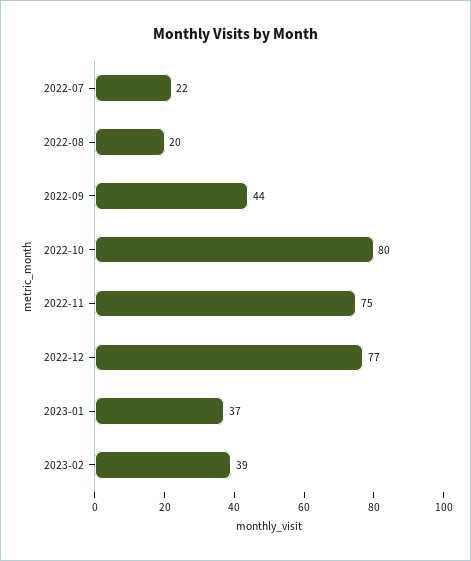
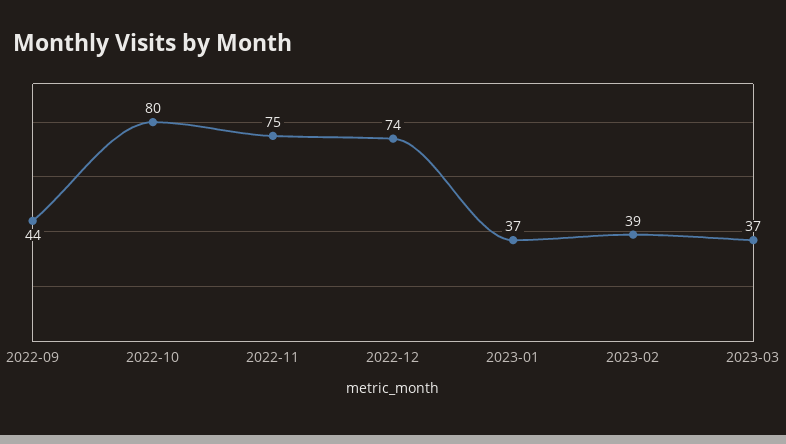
2022-07: 22 -> none
2022-08: 20 -> none
2022-12: 77 -> 74
2023-03: none -> 37

